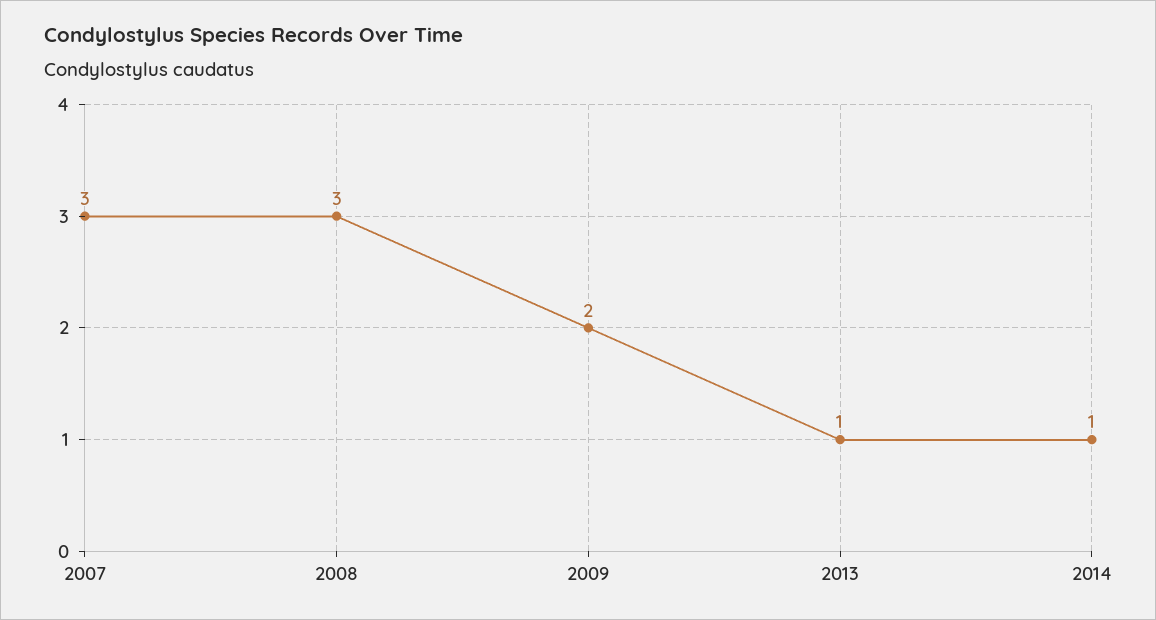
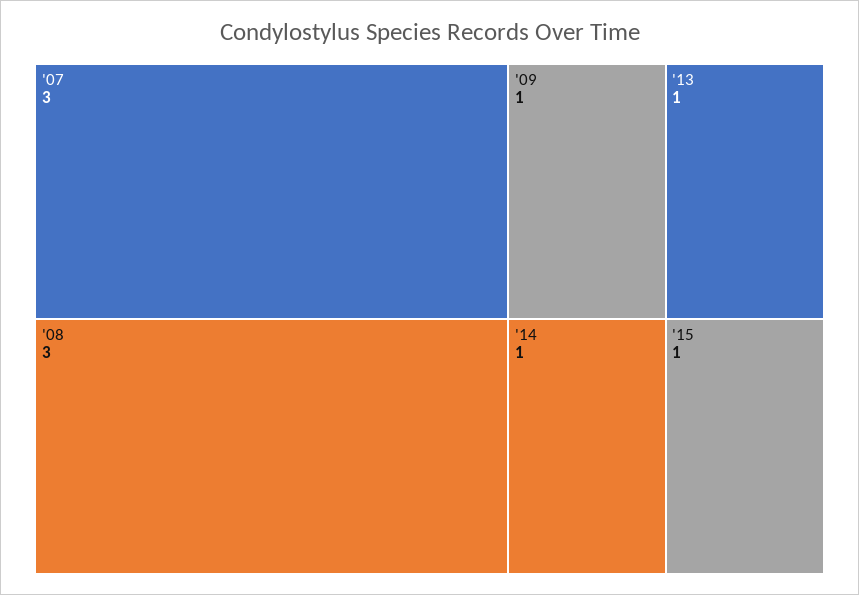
2009: 2 -> 1
'15: none -> 1

